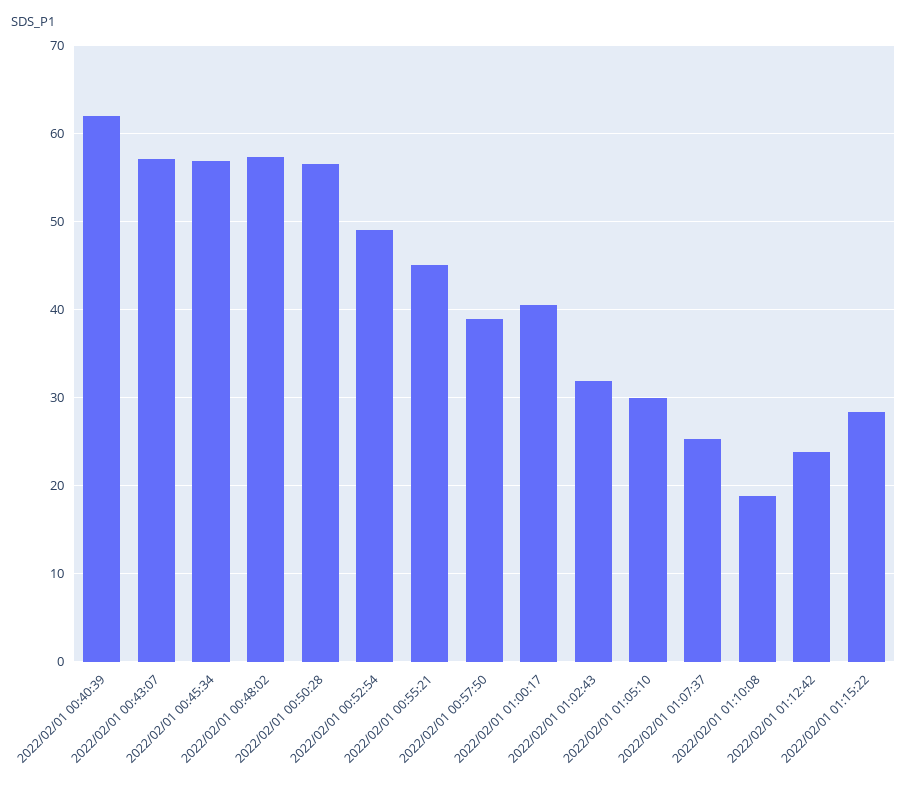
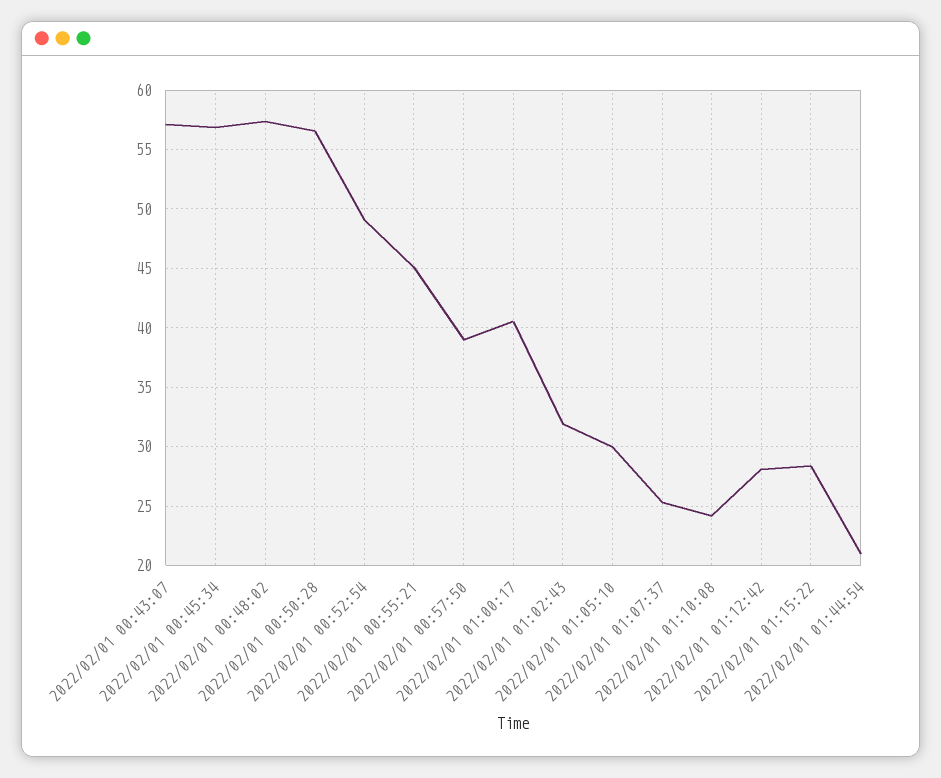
2022/02/01 00:40:39: 62 -> none
2022/02/01 01:10:08: 19 -> 24
2022/02/01 01:12:42: 24 -> 28
2022/02/01 01:44:54: none -> 21

